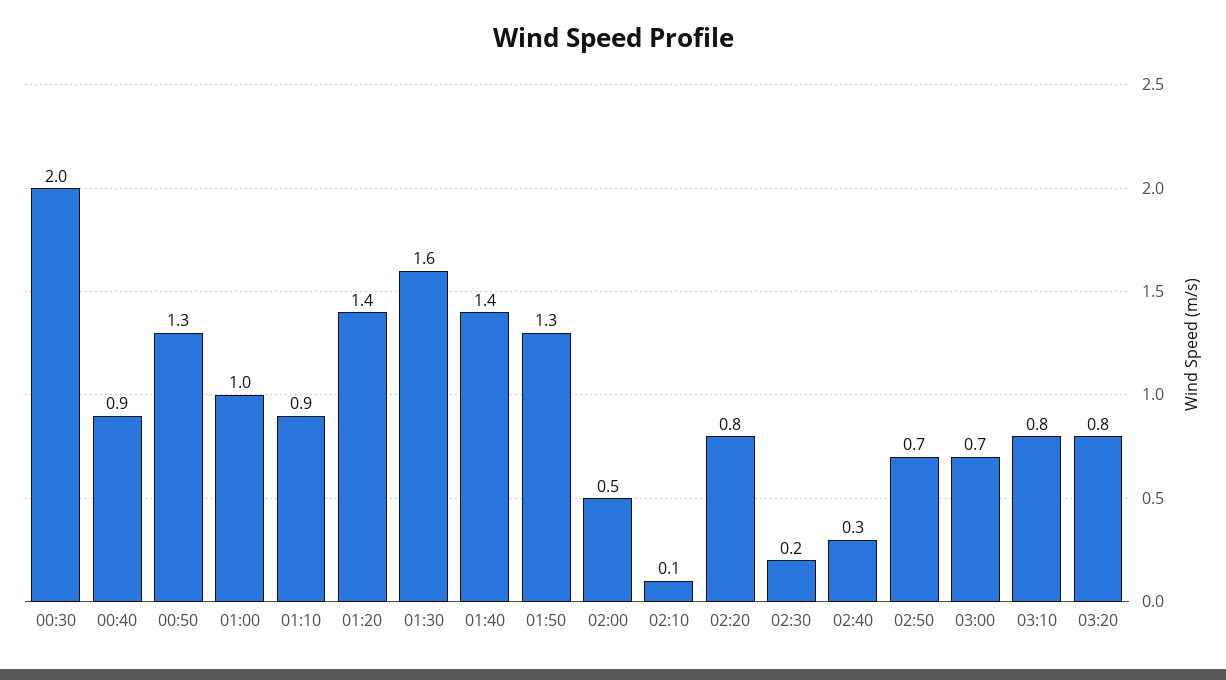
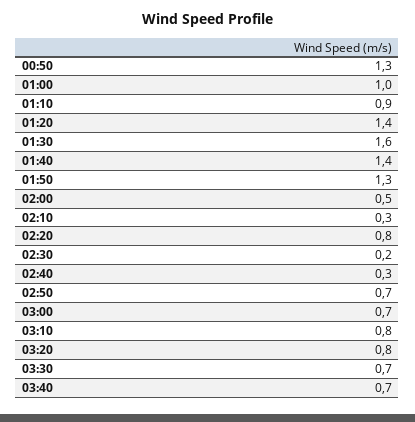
00:30: 2 -> none
00:40: 0.9 -> none
02:10: 0.1 -> 0.3
03:30: none -> 0.7
03:40: none -> 0.7

